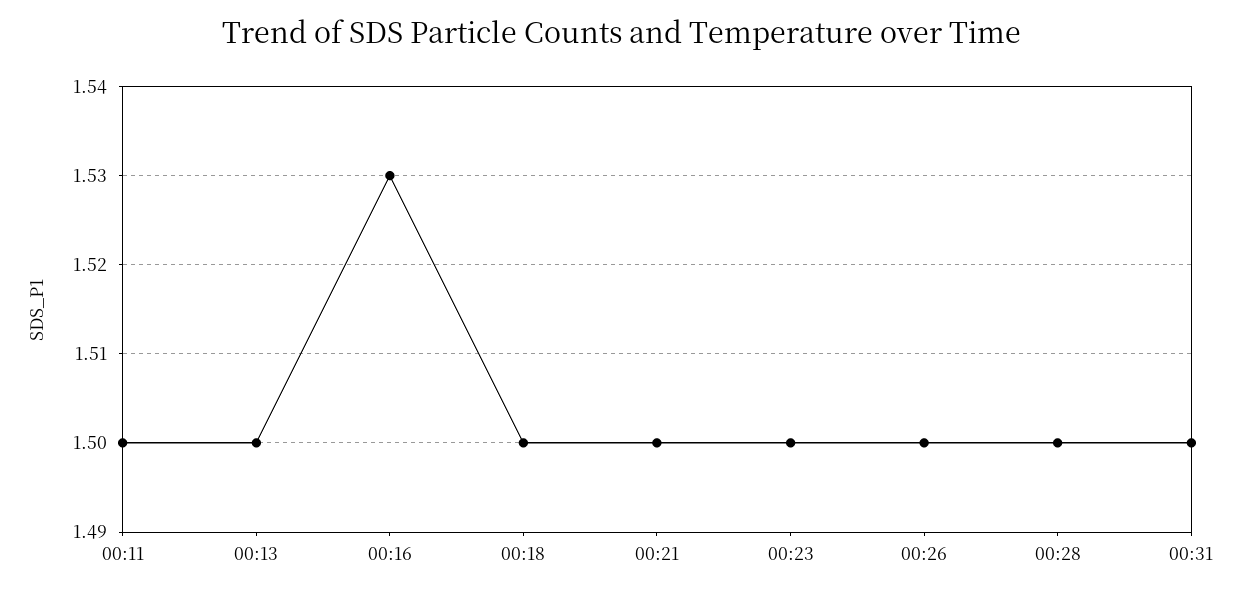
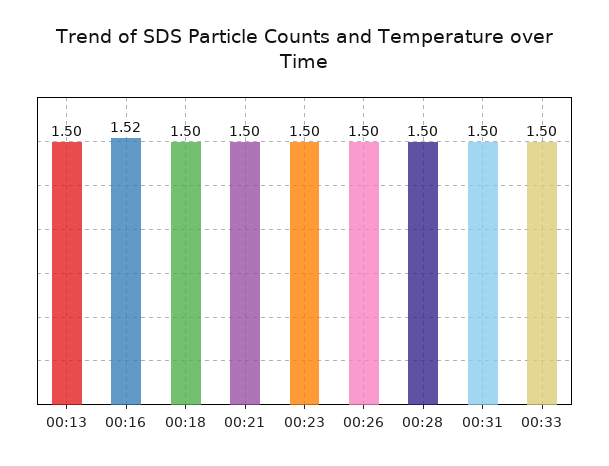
00:11: 1.5 -> none
00:16: 1.53 -> 1.52
00:33: none -> 1.5

